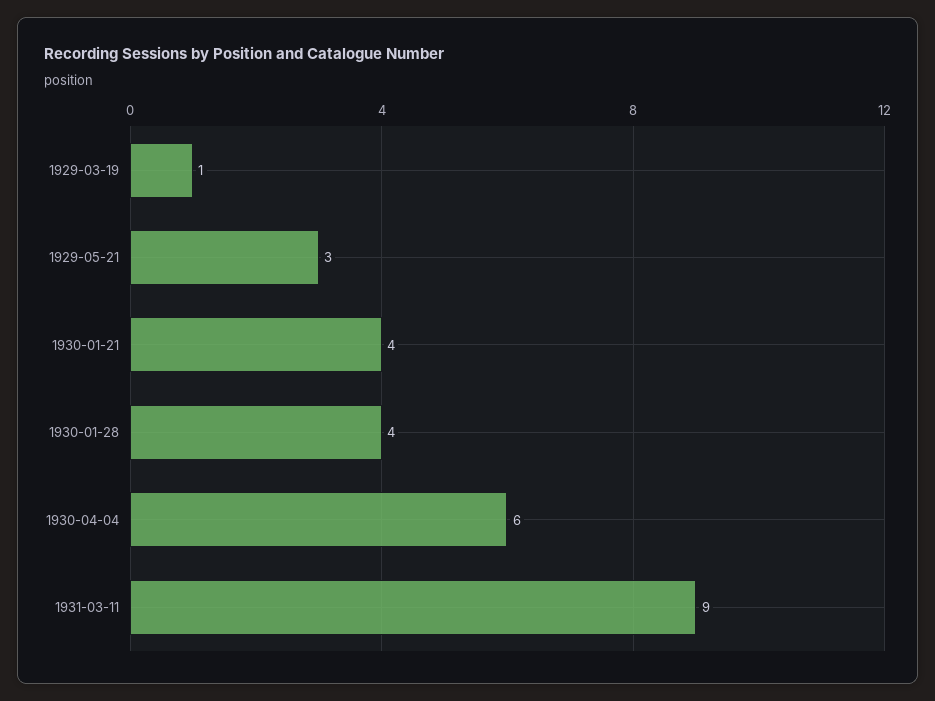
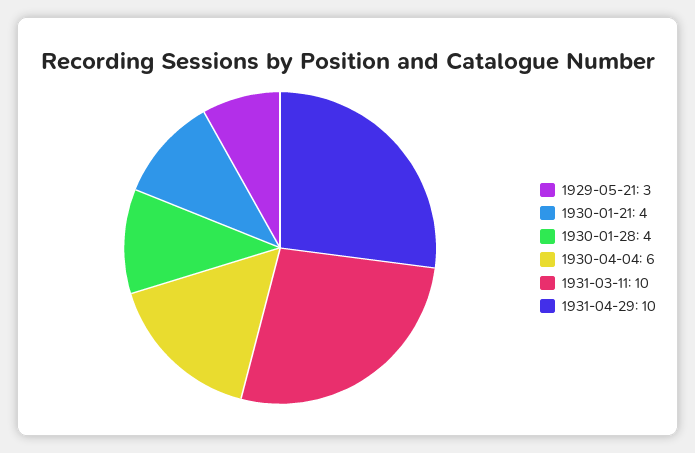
1929-03-19: 1 -> none
1931-03-11: 9 -> 10
1931-04-29: none -> 10

